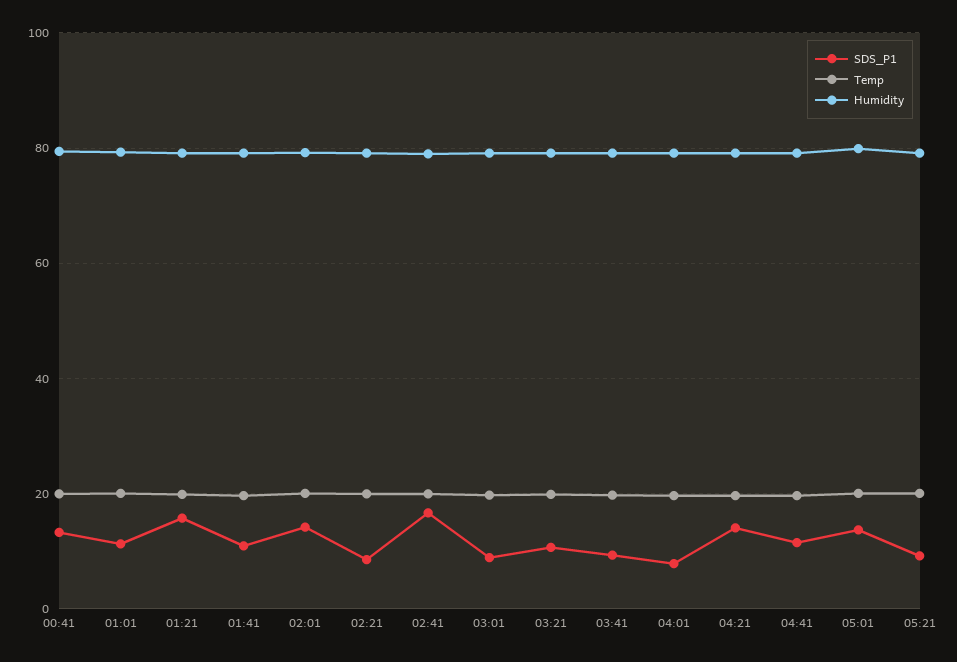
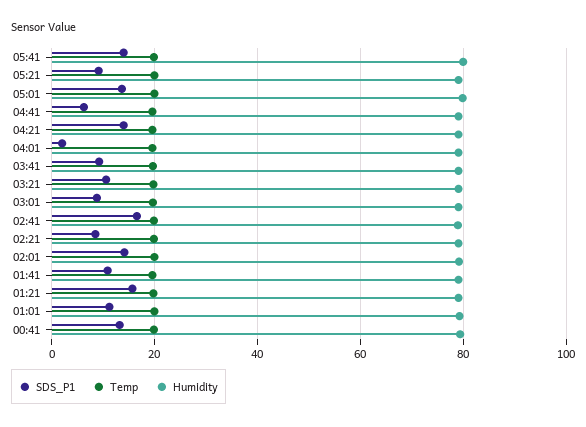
SDS_P1, 04:01: 8 -> 2
SDS_P1, 04:41: 12 -> 6
SDS_P1, 05:41: none -> 14
Temp, 05:41: none -> 20
Humidity, 05:41: none -> 80

